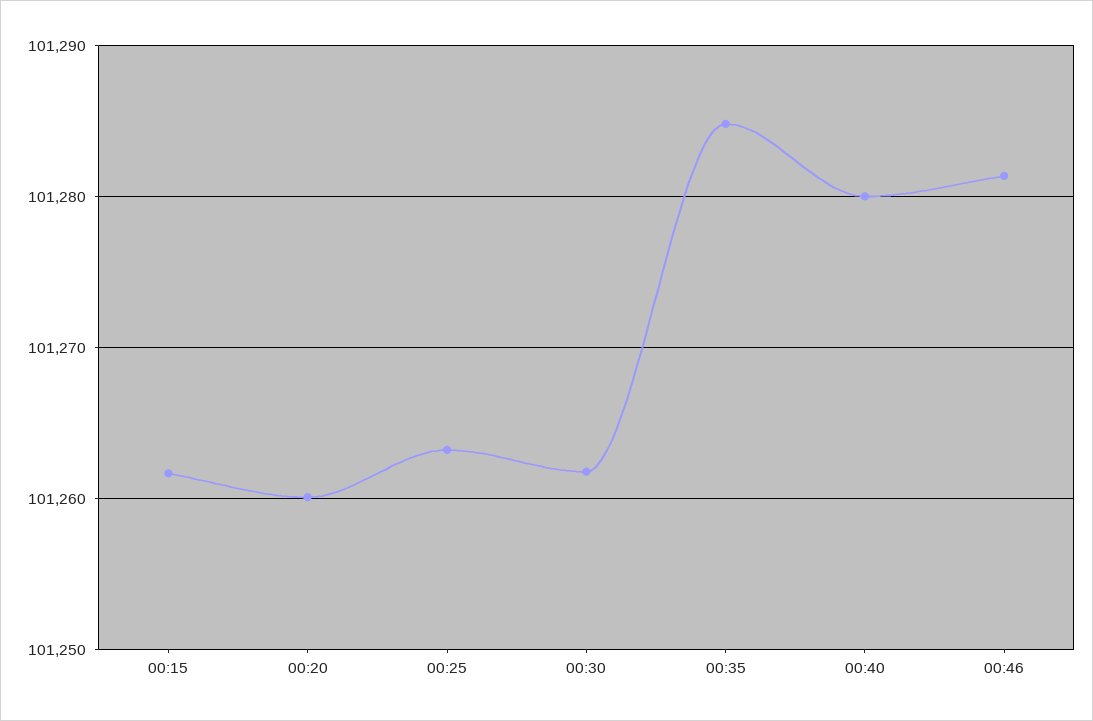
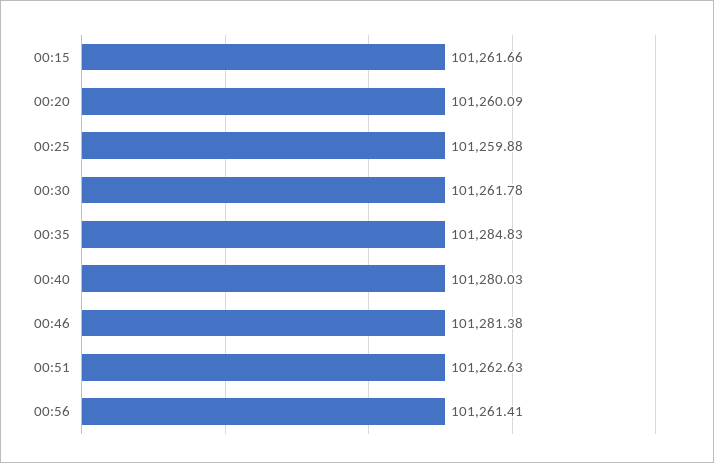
00:25: 101263 -> 101259.88
00:51: none -> 101262.63
00:56: none -> 101261.41

